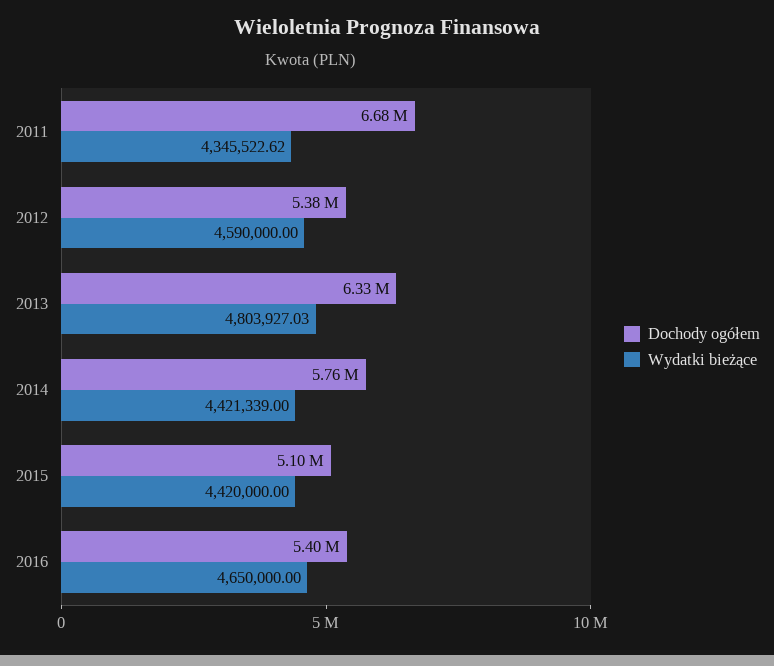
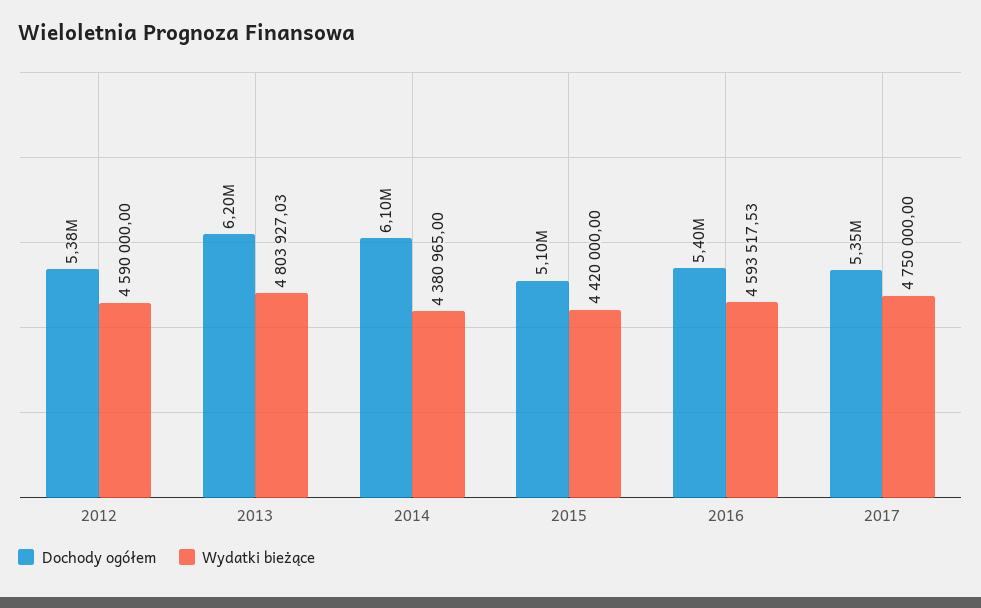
Dochody ogółem, 2011: 6680000 -> none
Wydatki bieżące, 2011: 4345522.62 -> none
Dochody ogółem, 2013: 6330000 -> 6200000
Dochody ogółem, 2014: 5760000 -> 6100000
Wydatki bieżące, 2014: 4421339 -> 4380965
Wydatki bieżące, 2016: 4650000 -> 4593517.53
Dochody ogółem, 2017: none -> 5350000
Wydatki bieżące, 2017: none -> 4750000

